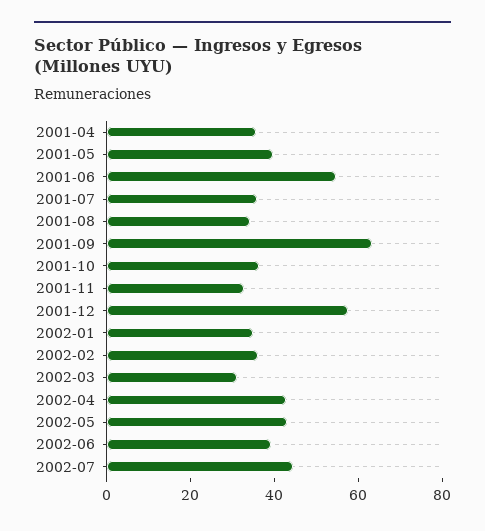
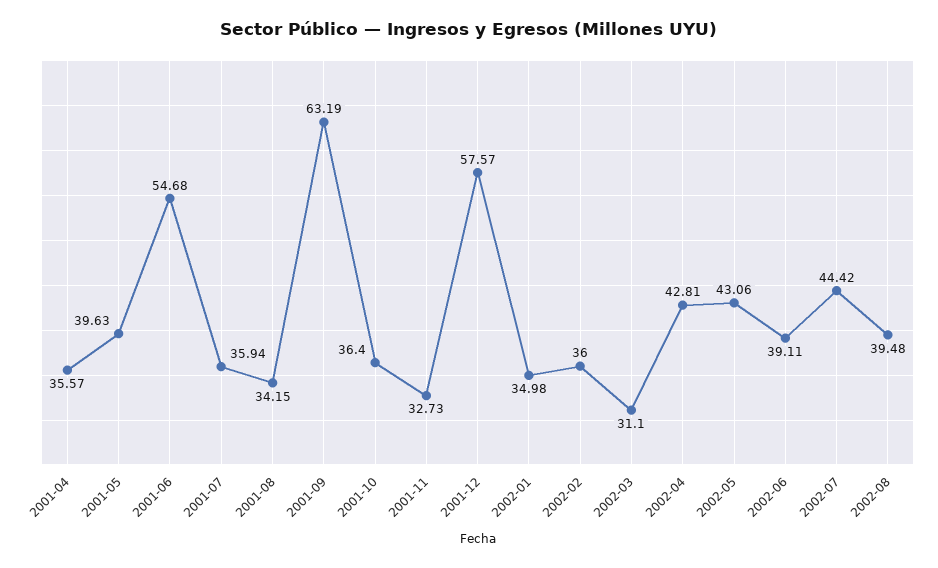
2002-08: none -> 39.48

